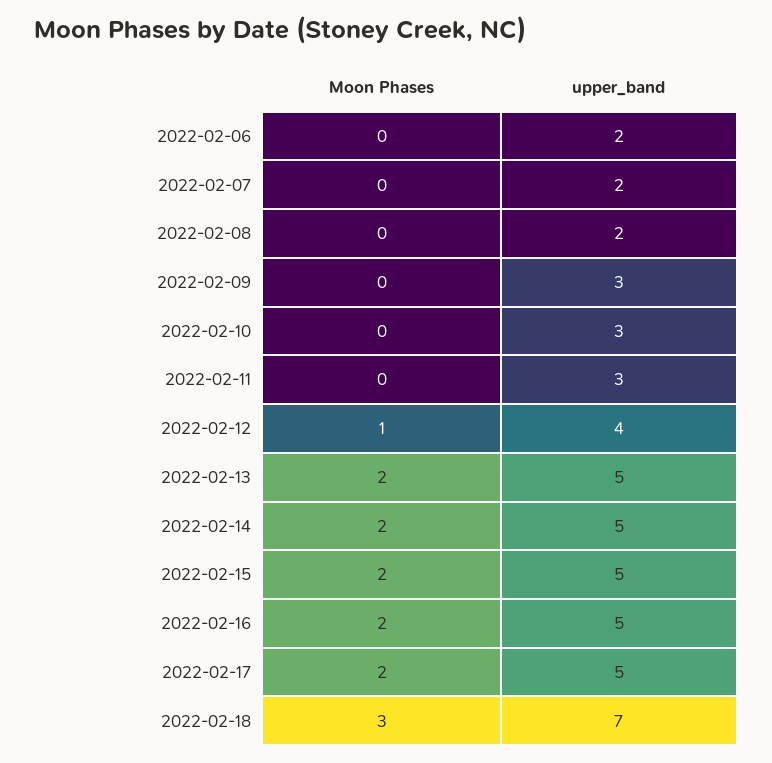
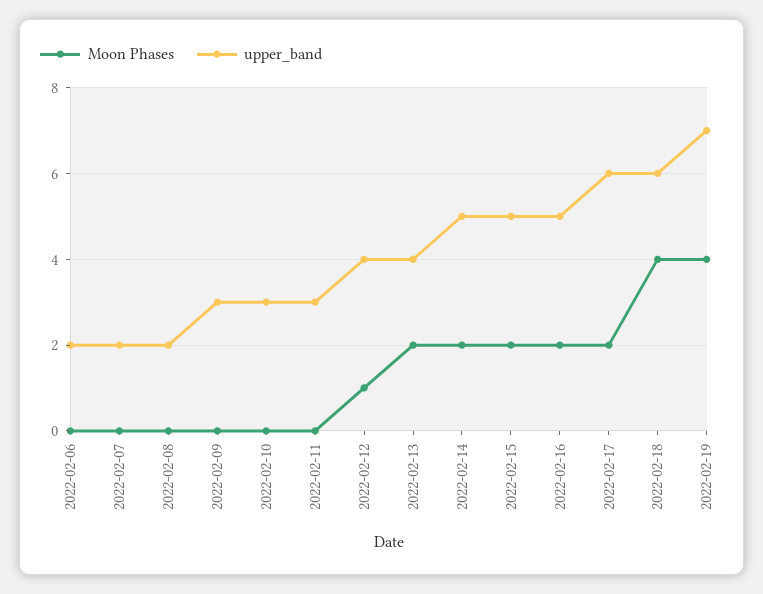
upper_band, 2022-02-13: 5 -> 4
upper_band, 2022-02-17: 5 -> 6
Moon Phases, 2022-02-18: 3 -> 4
upper_band, 2022-02-18: 7 -> 6
Moon Phases, 2022-02-19: none -> 4
upper_band, 2022-02-19: none -> 7

